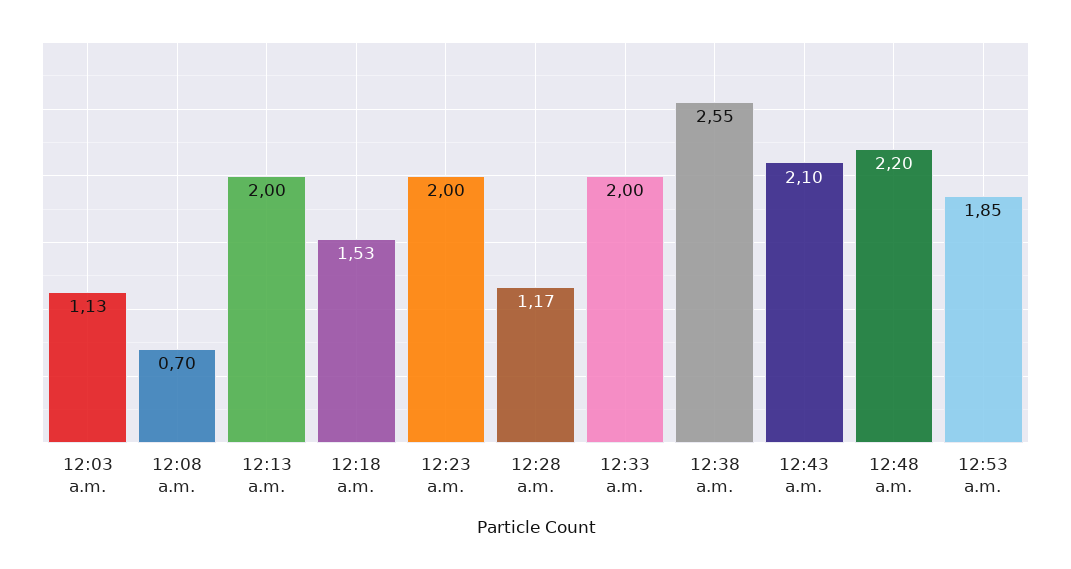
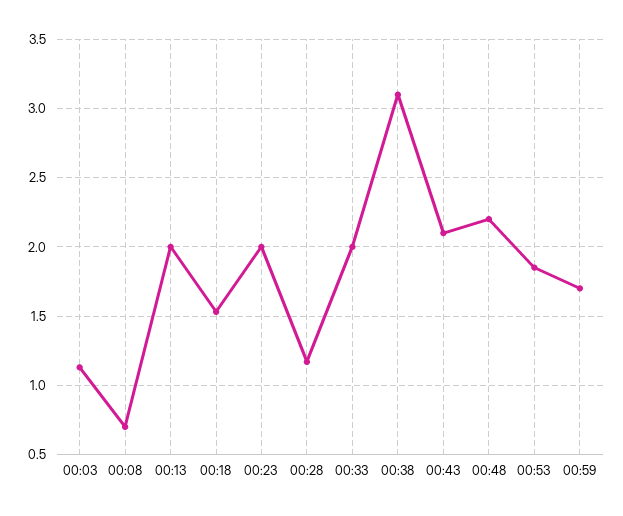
12:38 a.m.: 2.55 -> 3.1
00:59: none -> 1.7

